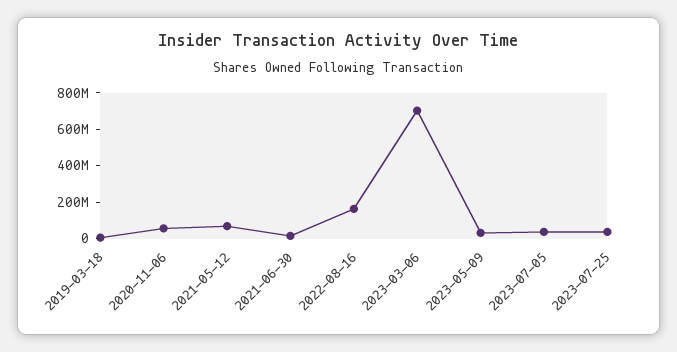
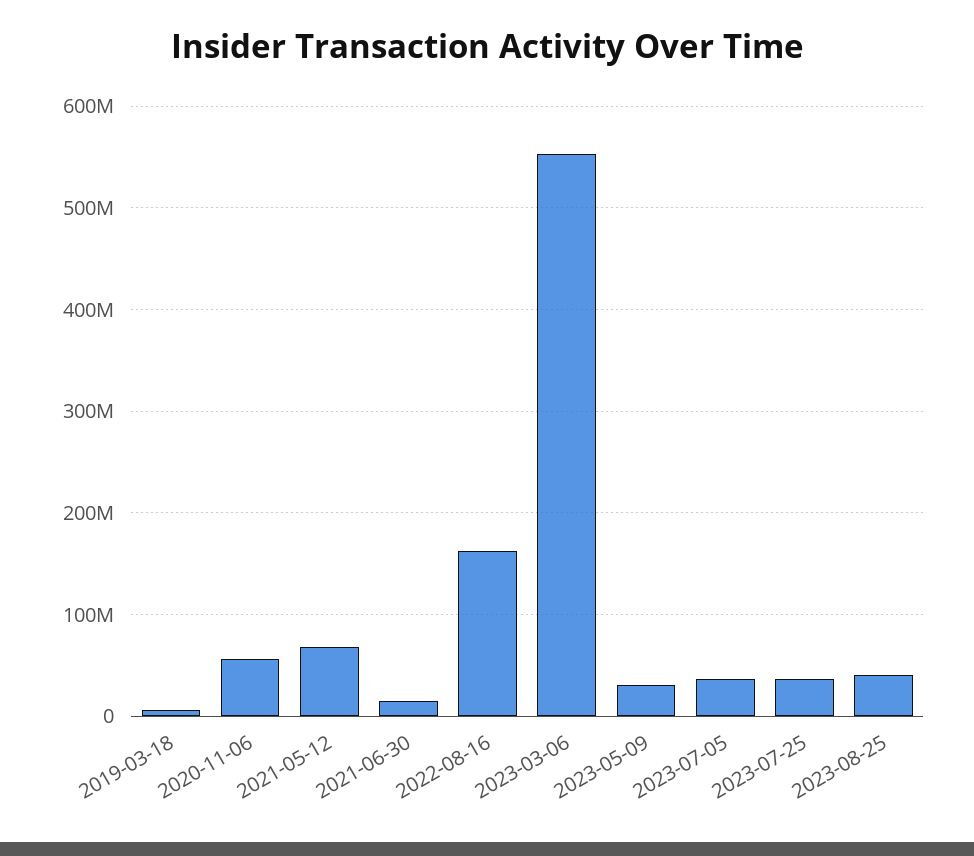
2023-03-06: 700000000 -> 550000000
2023-08-25: none -> 40000000

